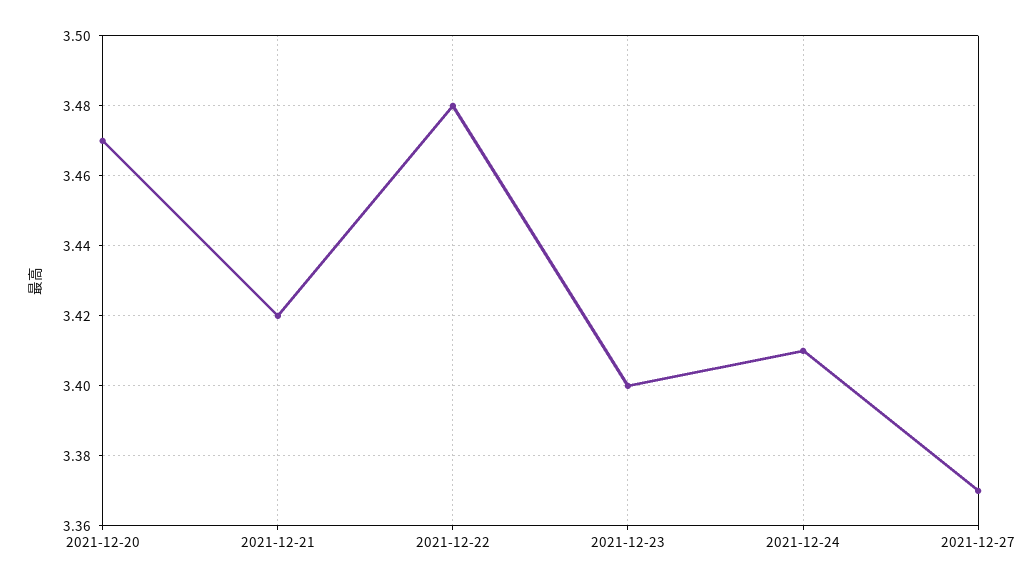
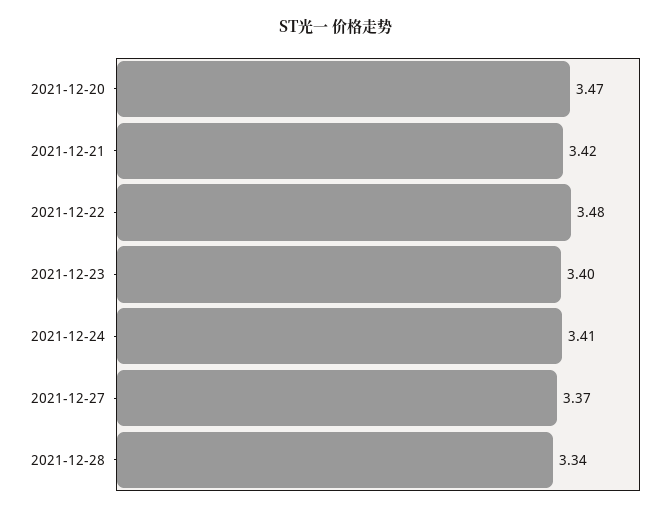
2021-12-28: none -> 3.34

